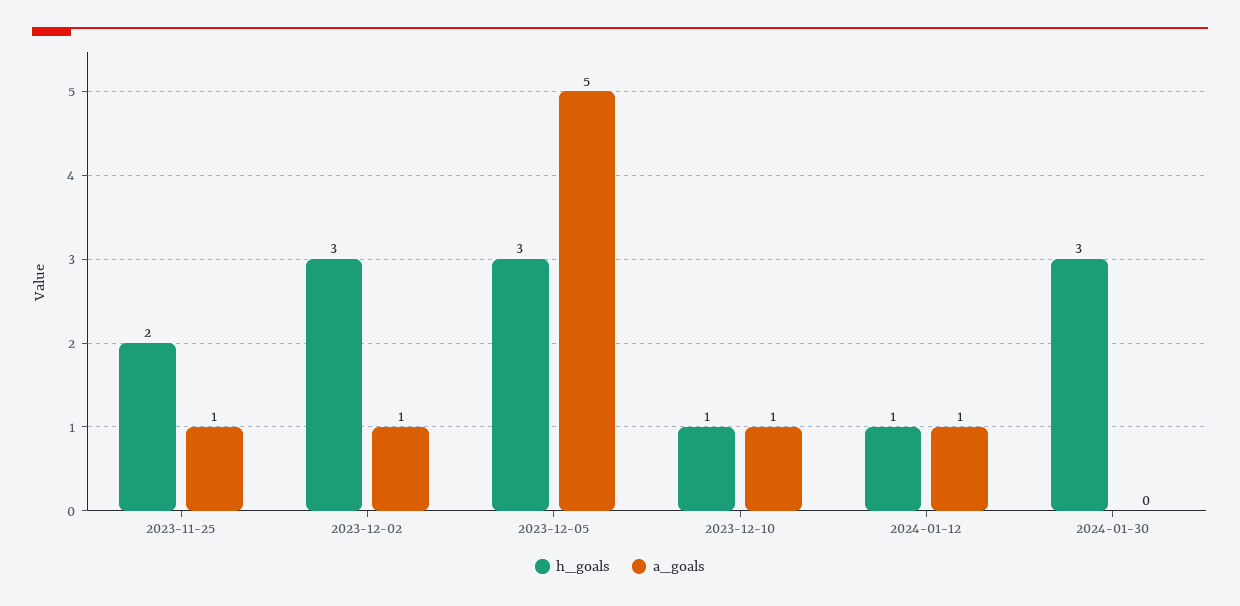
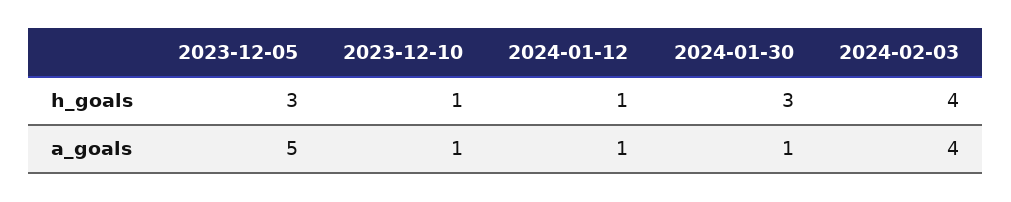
h_goals, 2023-11-25: 2 -> none
a_goals, 2023-11-25: 1 -> none
h_goals, 2023-12-02: 3 -> none
a_goals, 2023-12-02: 1 -> none
a_goals, 2024-01-30: 0 -> 1
h_goals, 2024-02-03: none -> 4
a_goals, 2024-02-03: none -> 4

